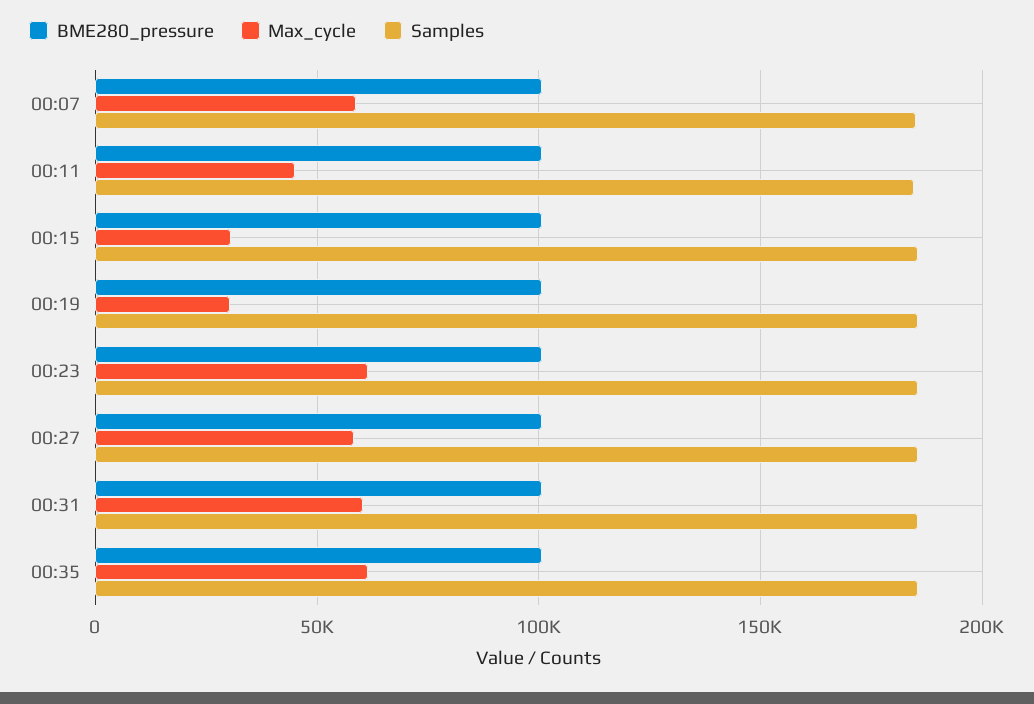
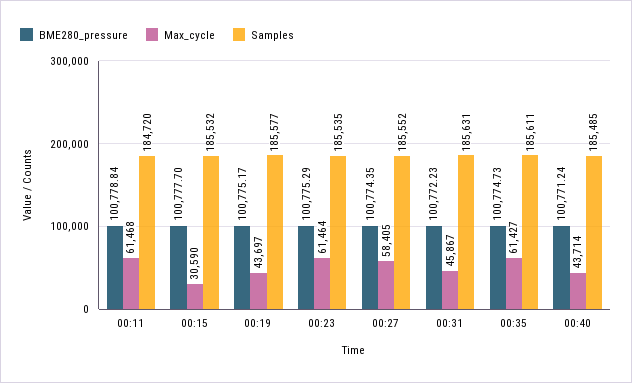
BME280_pressure, 00:07: 100000 -> none
Max_cycle, 00:07: 60000 -> none
Samples, 00:07: 185000 -> none
Max_cycle, 00:11: 45000 -> 61468
Max_cycle, 00:19: 30000 -> 43697
Max_cycle, 00:31: 60000 -> 45867
BME280_pressure, 00:40: none -> 100771.24
Max_cycle, 00:40: none -> 43714
Samples, 00:40: none -> 185485

